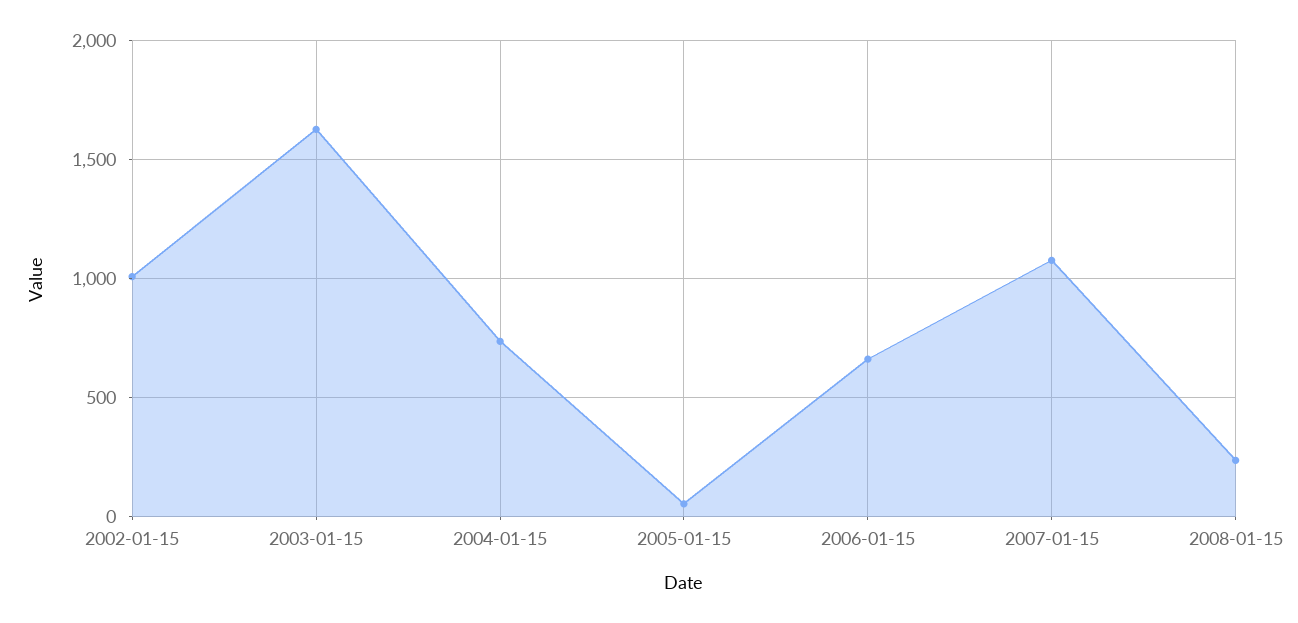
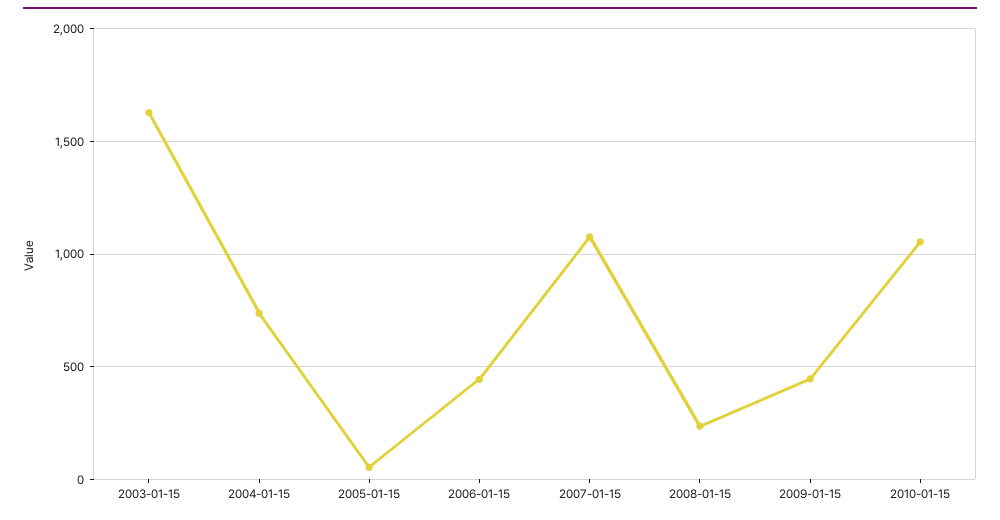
2002-01-15: 1000 -> none
2006-01-15: 650 -> 450
2009-01-15: none -> 450
2010-01-15: none -> 1050

